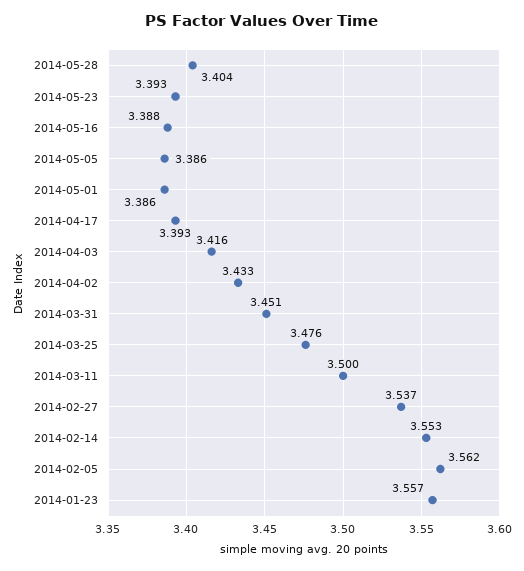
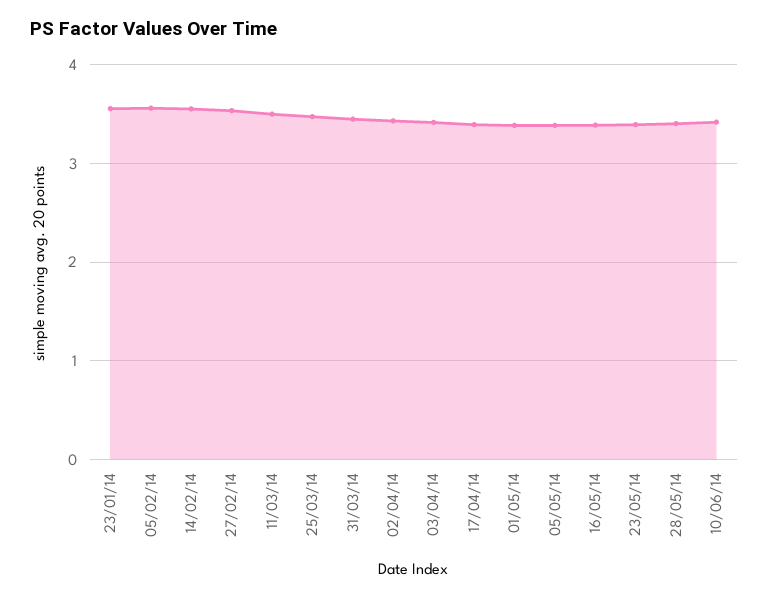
10/06/14: none -> 3.4

